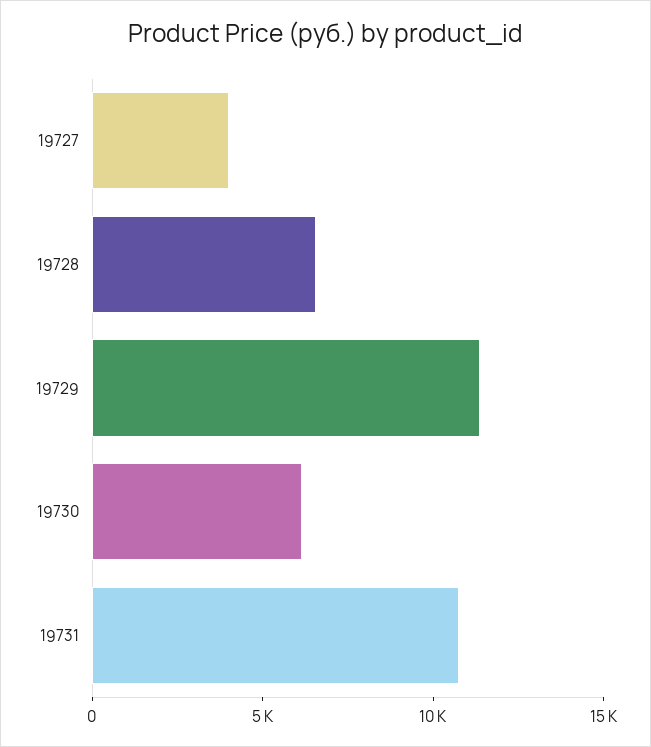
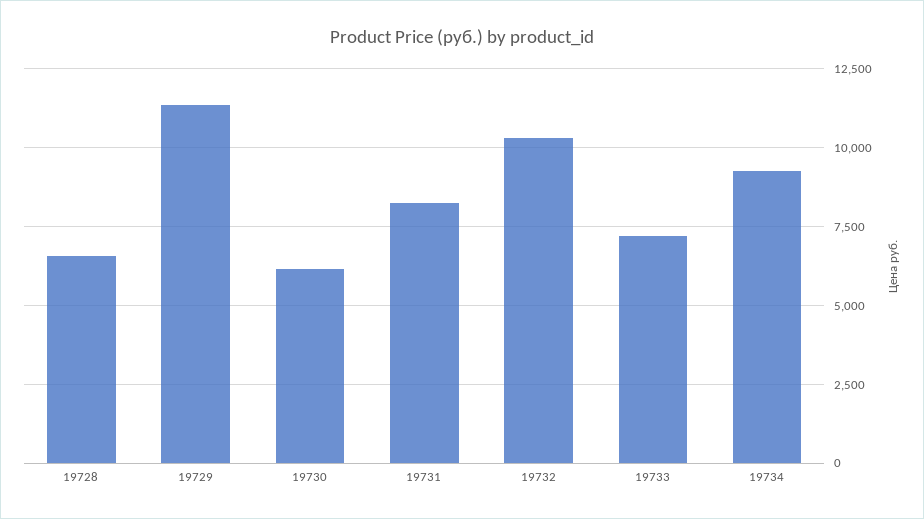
19727: 4000 -> none
19731: 11000 -> 8250
19732: none -> 10250
19733: none -> 7250
19734: none -> 9250

